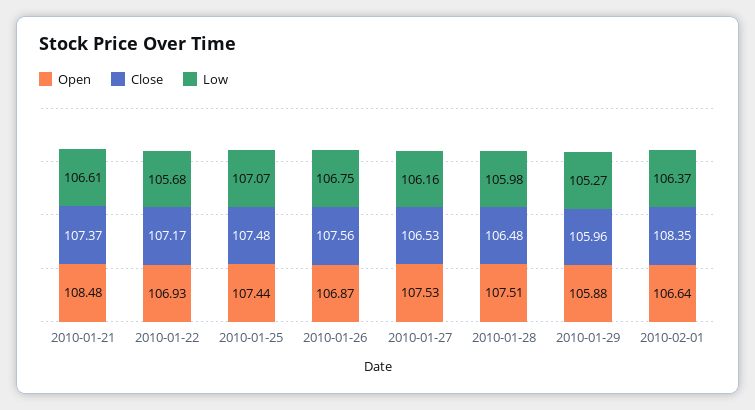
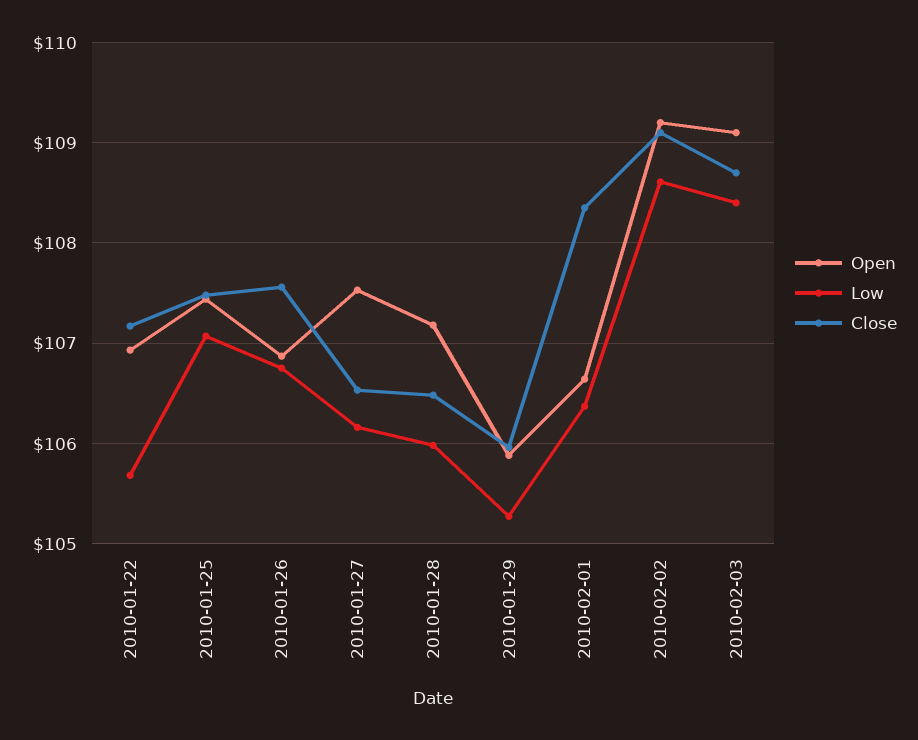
Open, 2010-01-21: 108.48 -> none
Close, 2010-01-21: 107.37 -> none
Low, 2010-01-21: 106.61 -> none
Open, 2010-01-28: 107.51 -> 107.2
Open, 2010-02-02: none -> 109.2
Low, 2010-02-02: none -> 108.6
Close, 2010-02-02: none -> 109.1
Open, 2010-02-03: none -> 109.1
Low, 2010-02-03: none -> 108.4
Close, 2010-02-03: none -> 108.7

